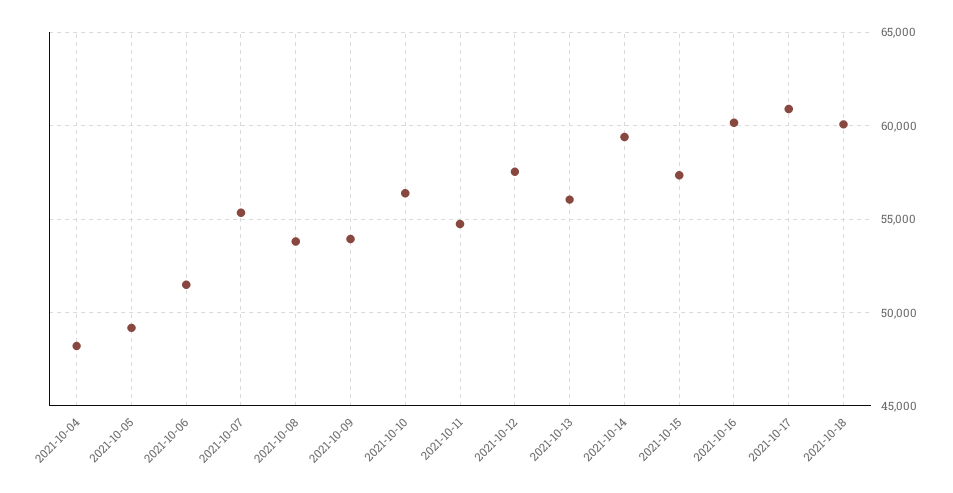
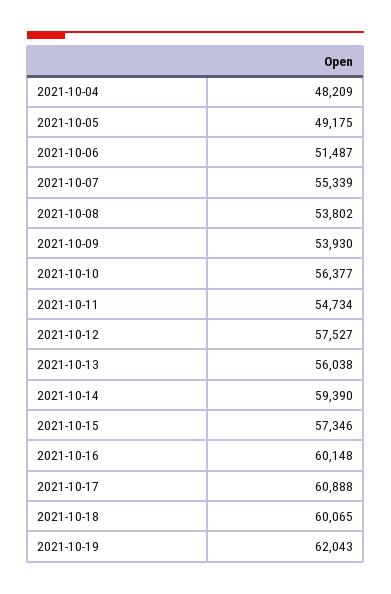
2021-10-19: none -> 62043

